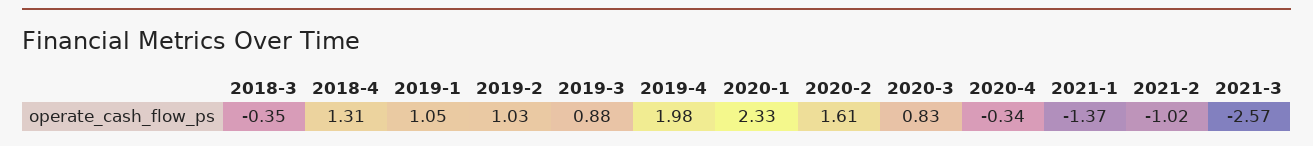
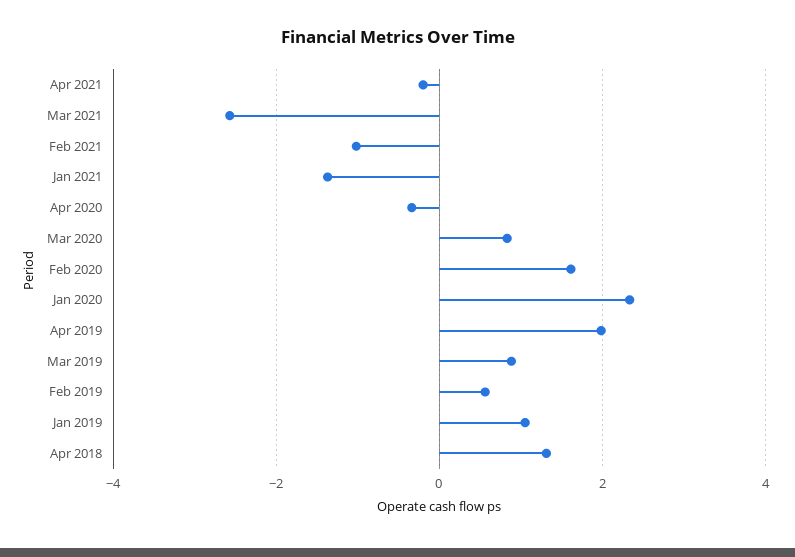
2018-3: -0.35 -> none
2019-2: 1.03 -> 0.6
Apr 2021: none -> -0.2

